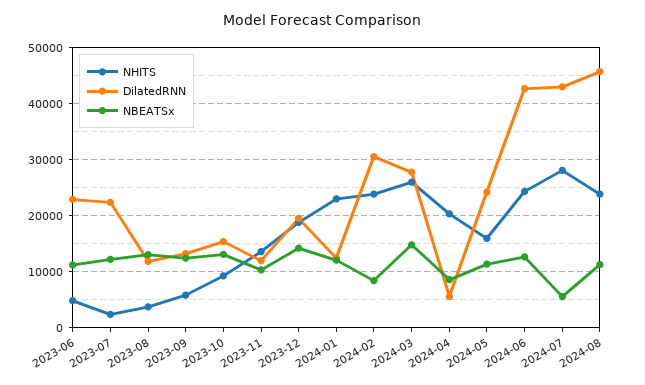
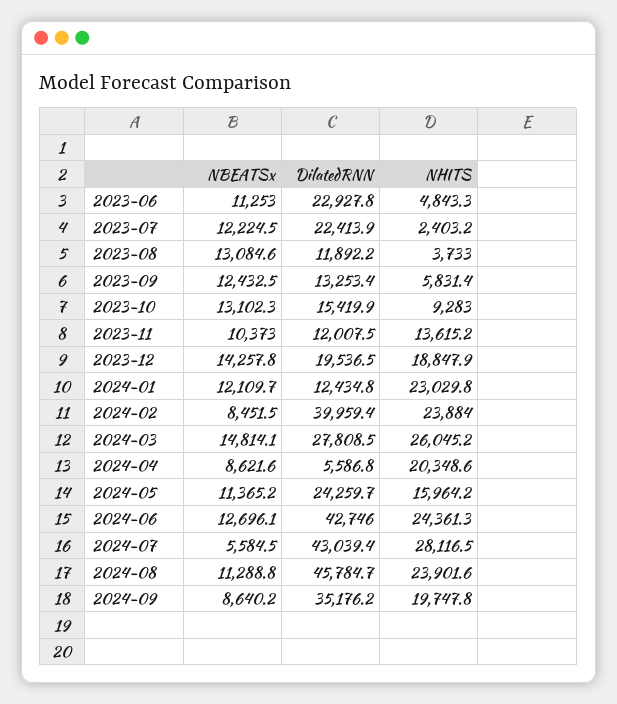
DilatedRNN, 2024-02: 30000 -> 39959.4
NBEATSx, 2024-09: none -> 8640.2
DilatedRNN, 2024-09: none -> 35176.2
NHITS, 2024-09: none -> 19747.8

